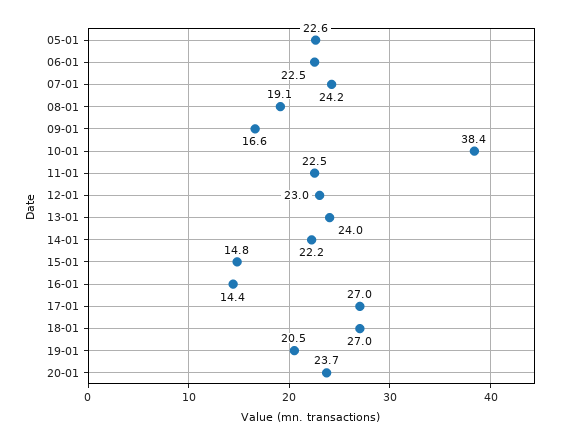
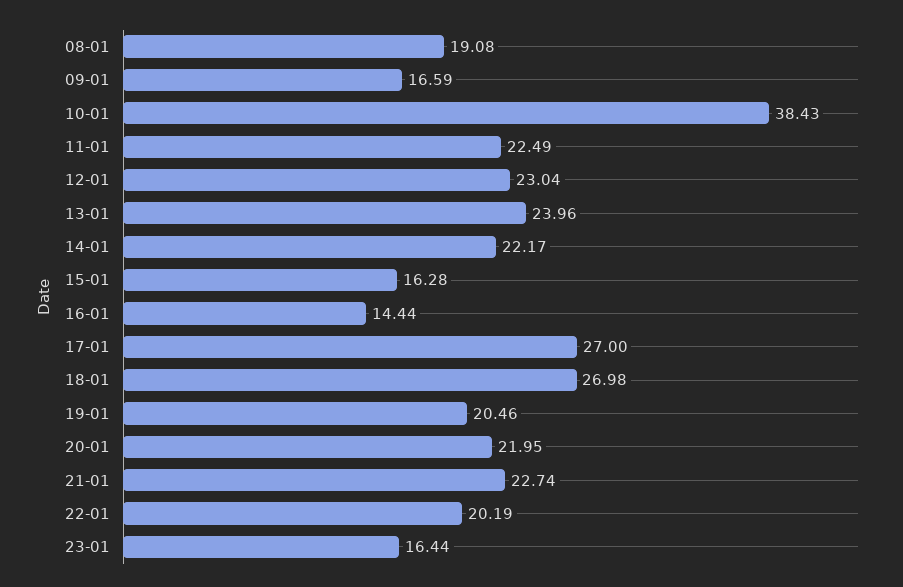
05-01: 22.6 -> none
06-01: 22.5 -> none
07-01: 24.2 -> none
15-01: 14.8 -> 16.28
20-01: 23.7 -> 21.95
21-01: none -> 22.74
22-01: none -> 20.19
23-01: none -> 16.44

